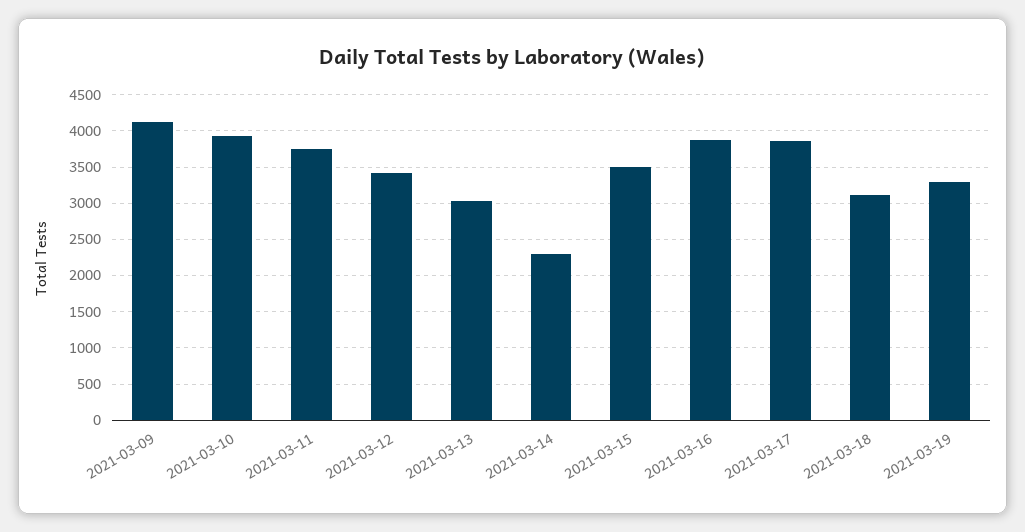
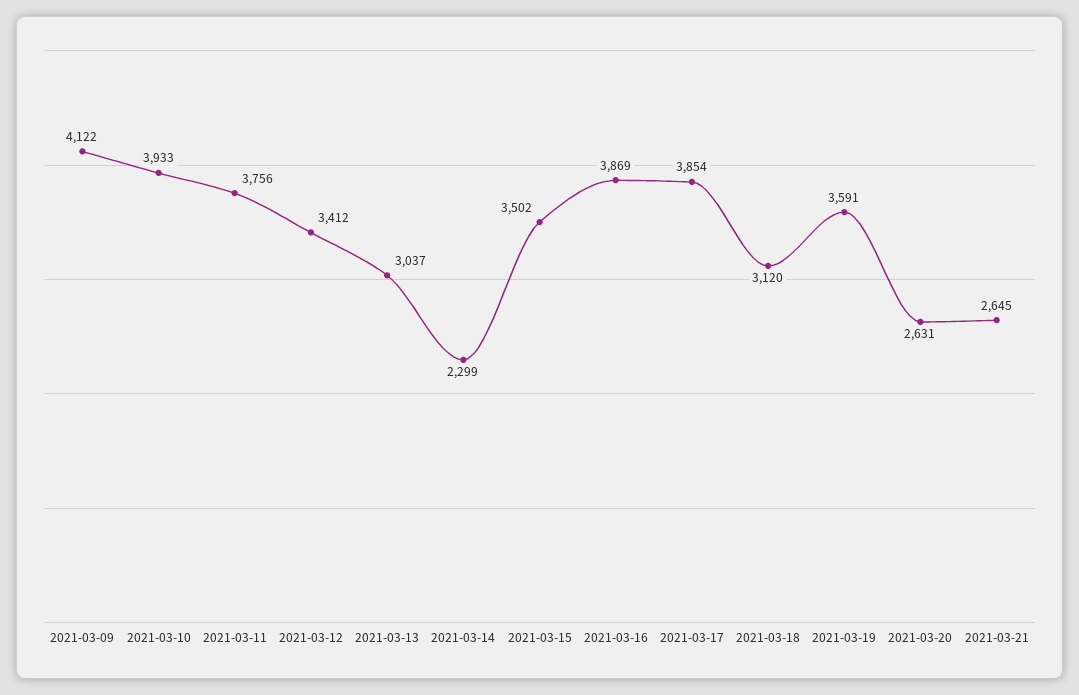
2021-03-19: 3300 -> 3591
2021-03-20: none -> 2631
2021-03-21: none -> 2645

